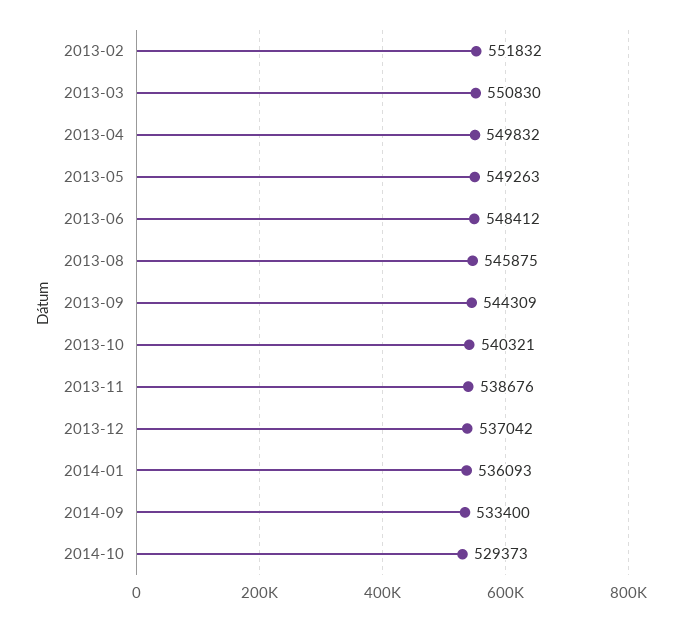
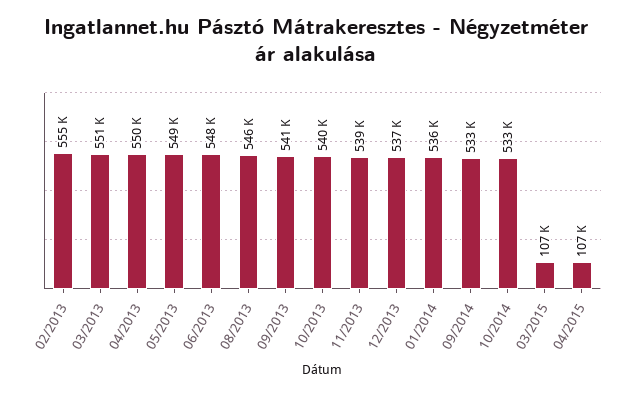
2013-02: 551832 -> 555000
2013-09: 544309 -> 541000
2014-10: 529373 -> 533000
03/2015: none -> 107000
04/2015: none -> 107000

